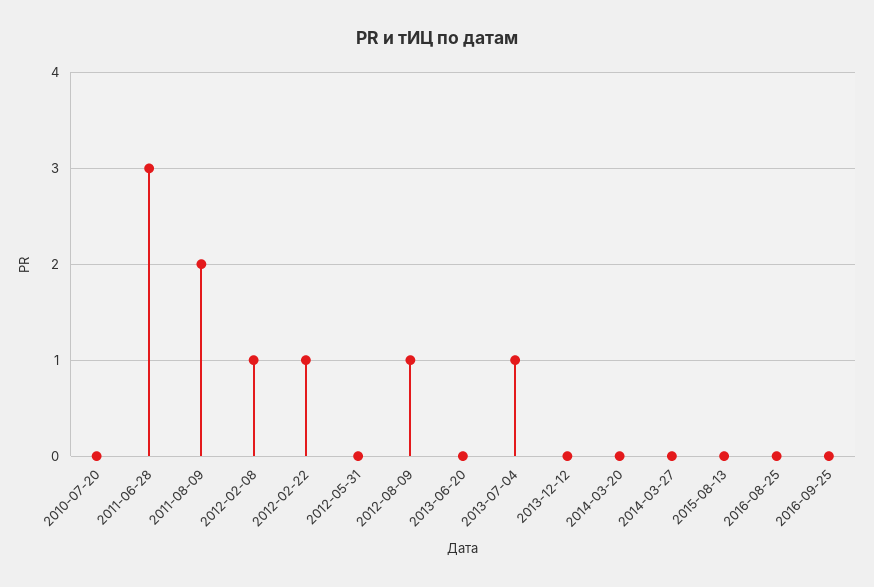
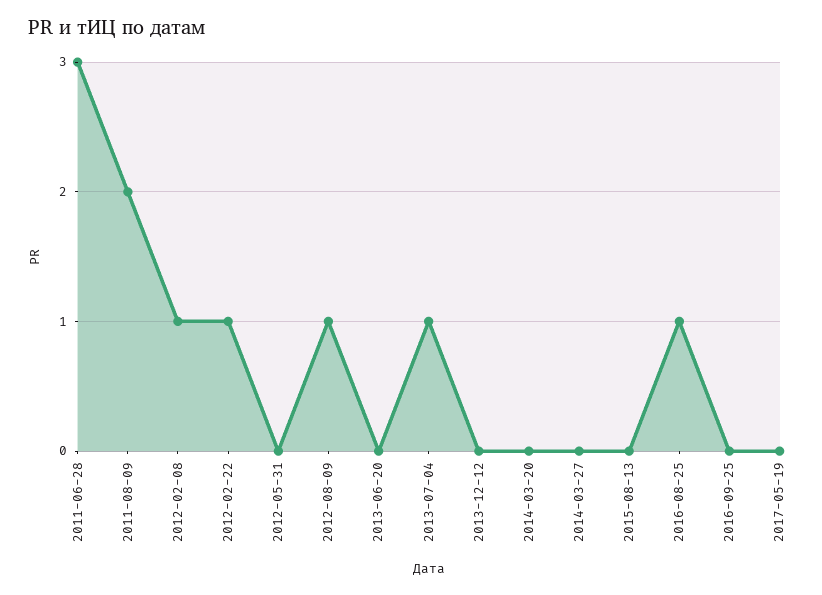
2010-07-20: 0 -> none
2016-08-25: 0 -> 1
2017-05-19: none -> 0

